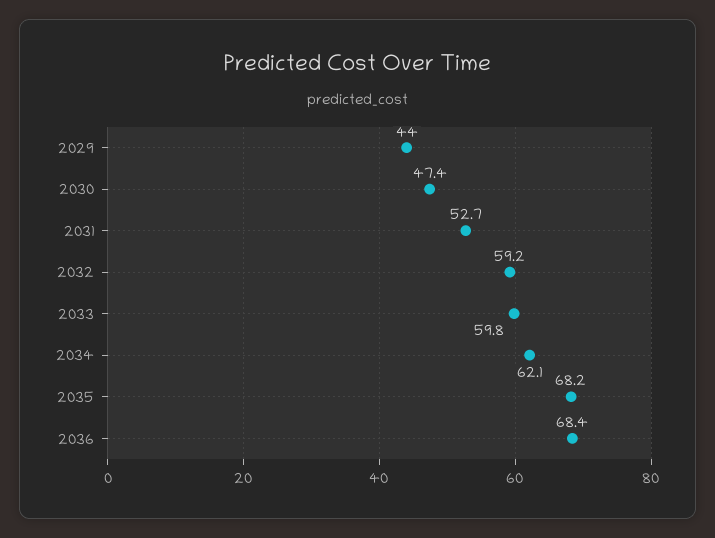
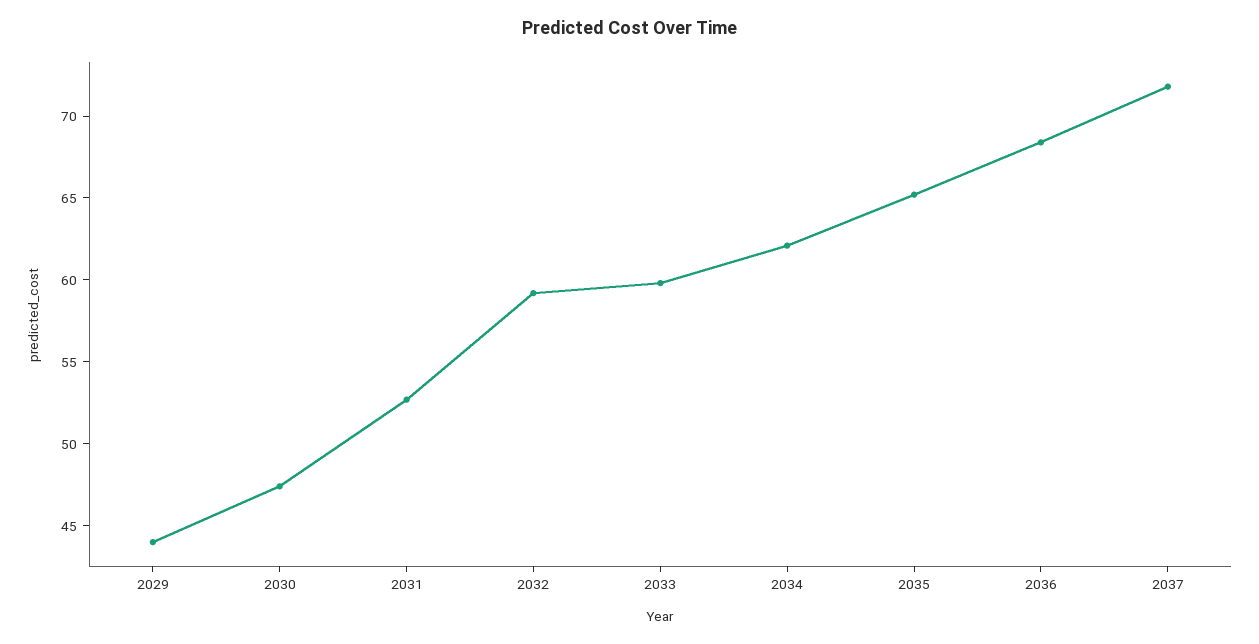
2035: 68.2 -> 65
2037: none -> 72

